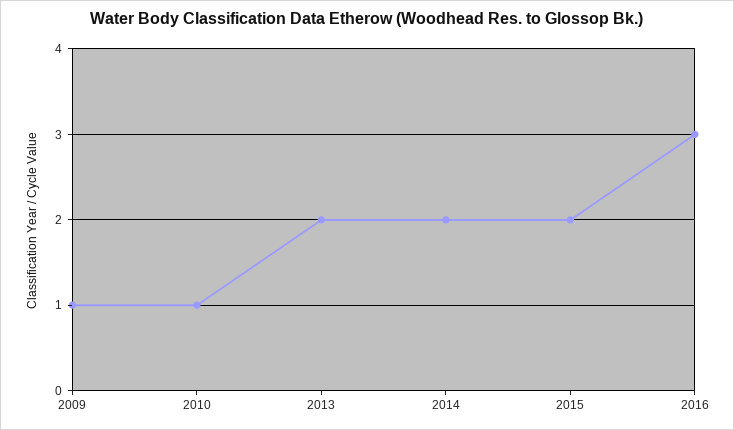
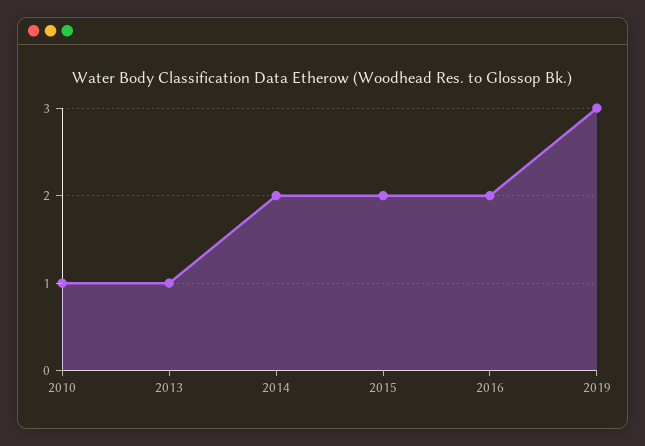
2009: 1 -> none
2013: 2 -> 1
2016: 3 -> 2
2019: none -> 3

